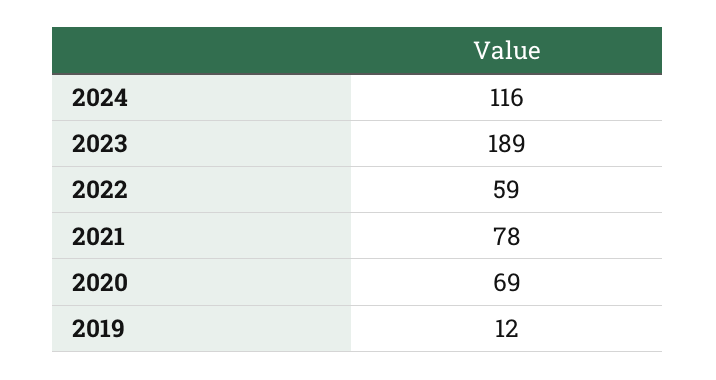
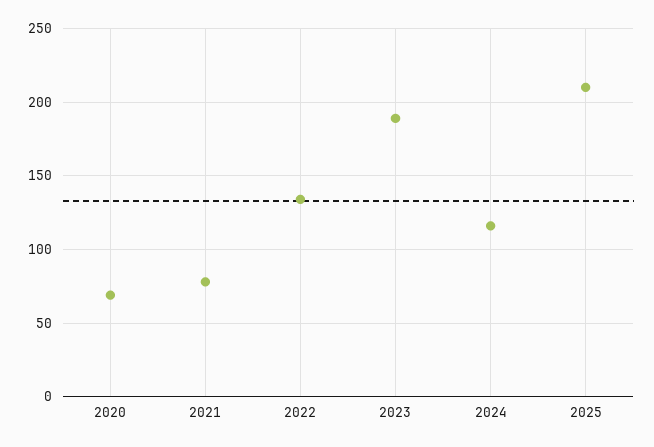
2022: 59 -> 135
2019: 12 -> none
2025: none -> 210

